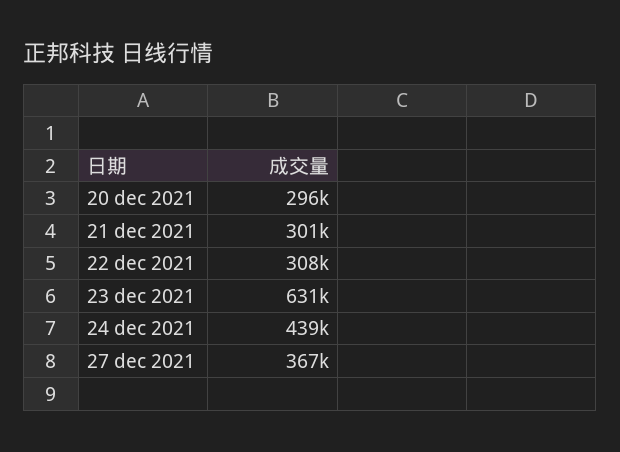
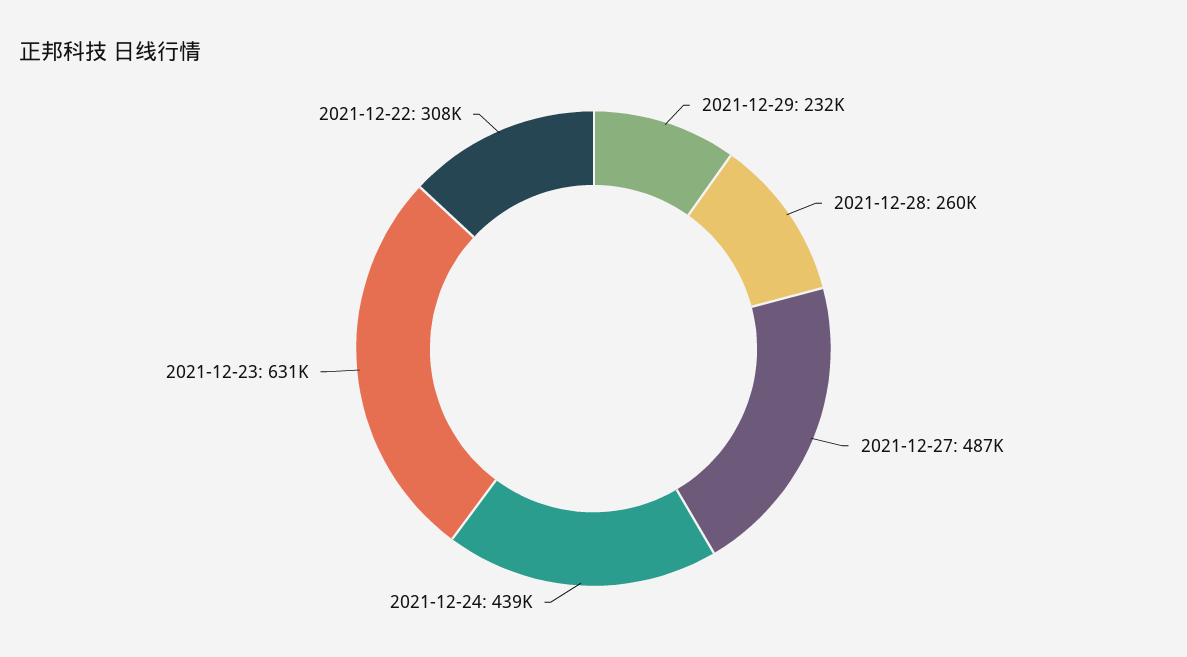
20 dec 2021: 296000 -> none
21 dec 2021: 301000 -> none
27 dec 2021: 367000 -> 487000
2021-12-29: none -> 232000
2021-12-28: none -> 260000

